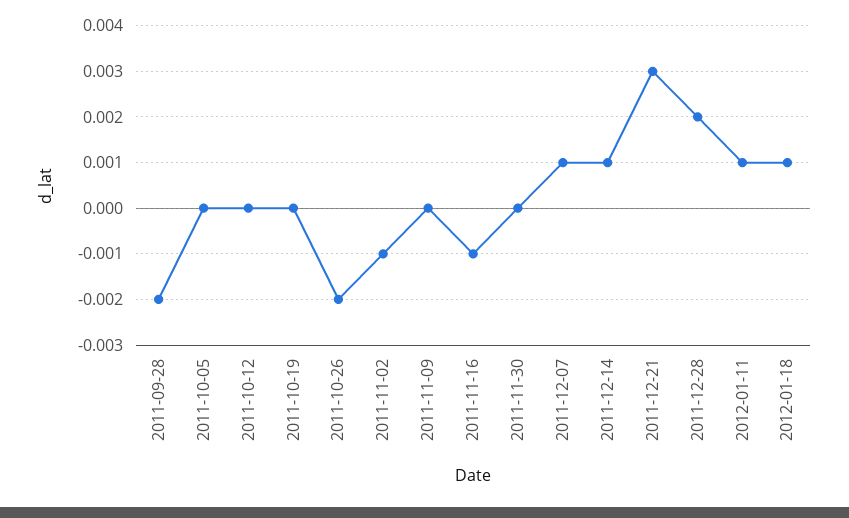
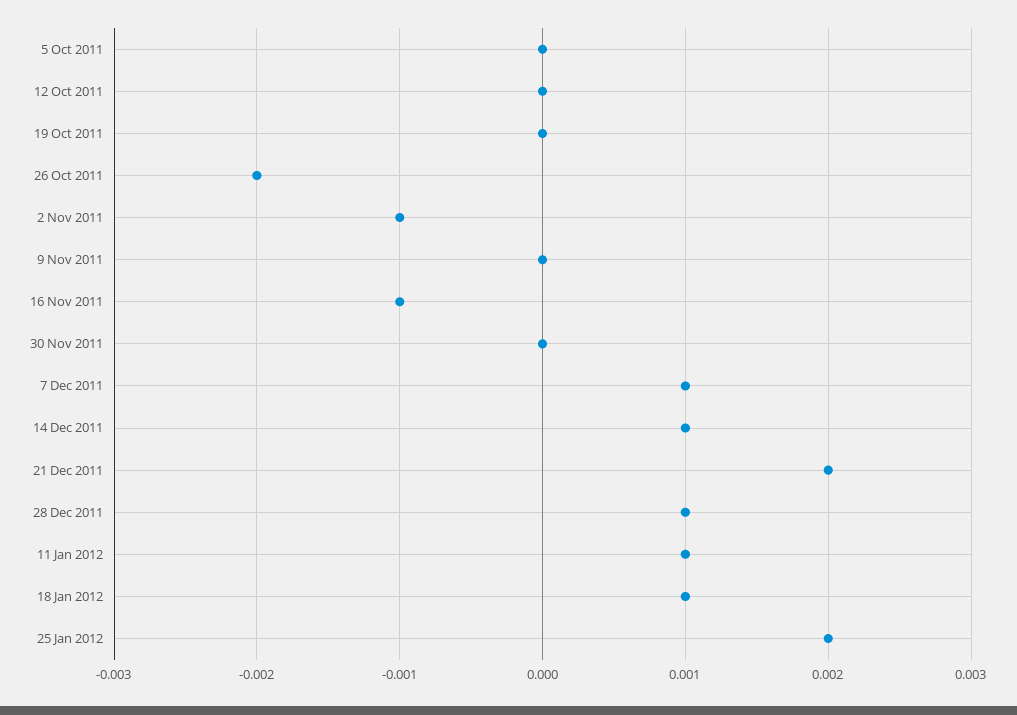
2011-09-28: -0.002 -> none
2011-12-21: 0.003 -> 0.002
2011-12-28: 0.002 -> 0.001
25 Jan 2012: none -> 0.002

